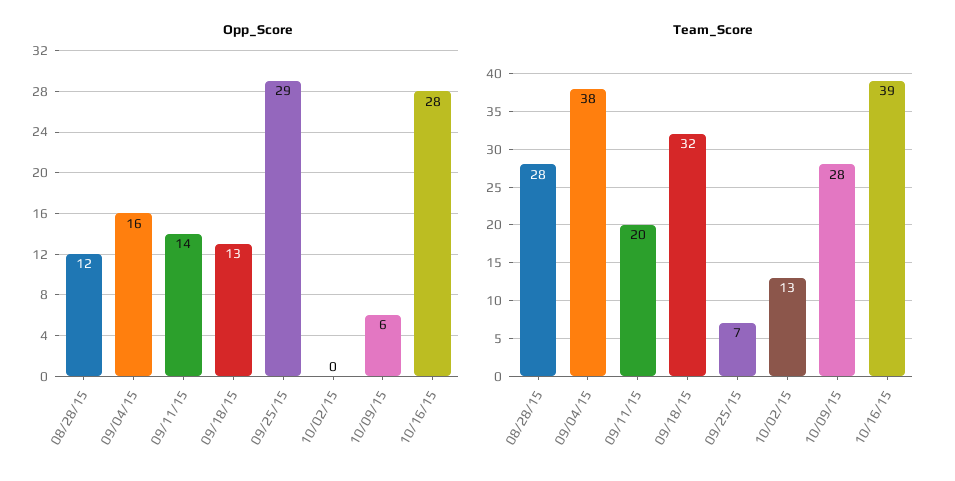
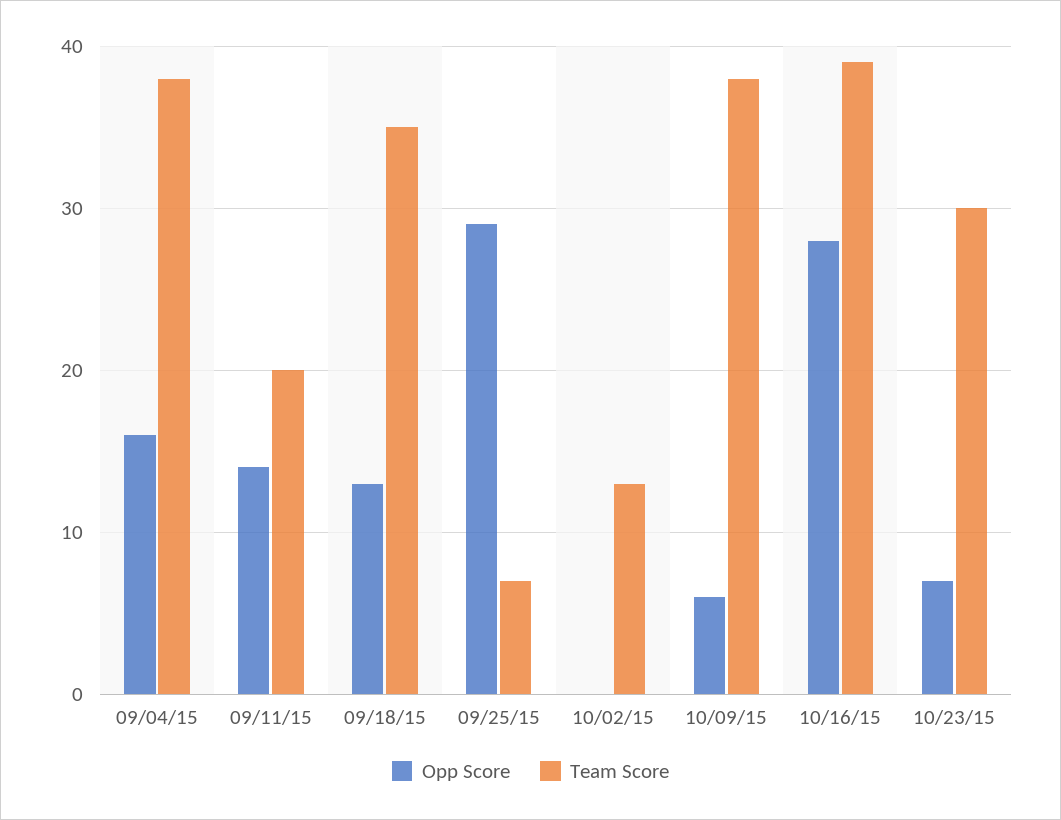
Opp_Score, 08/28/15: 12 -> none
Team_Score, 08/28/15: 28 -> none
Team_Score, 09/18/15: 32 -> 35
Team_Score, 10/09/15: 28 -> 38
Opp_Score, 10/23/15: none -> 7
Team_Score, 10/23/15: none -> 30

